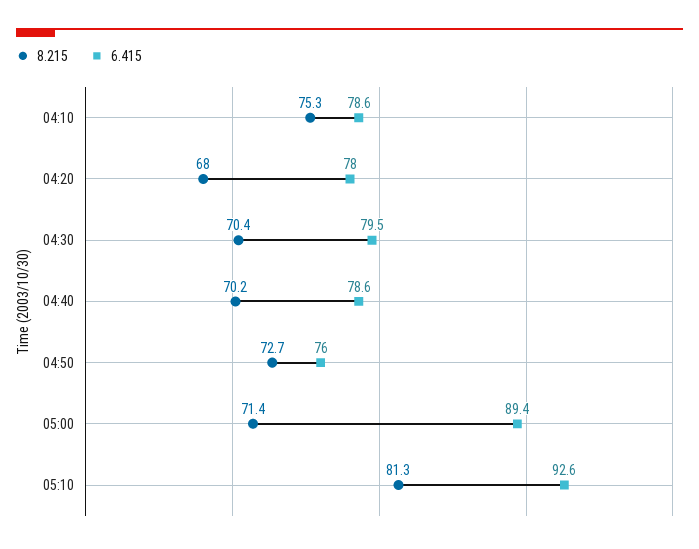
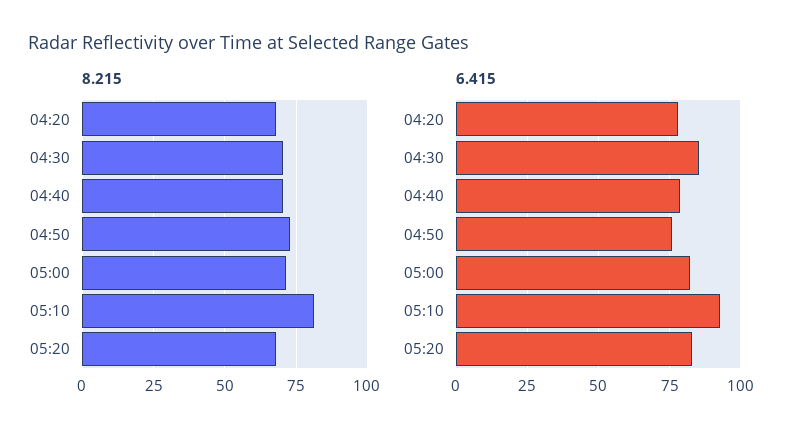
8.215, 04:10: 75.3 -> none
6.415, 04:10: 78.6 -> none
6.415, 04:30: 79.5 -> 85
6.415, 05:00: 89.4 -> 82.5
8.215, 05:20: none -> 67.5
6.415, 05:20: none -> 82.5

